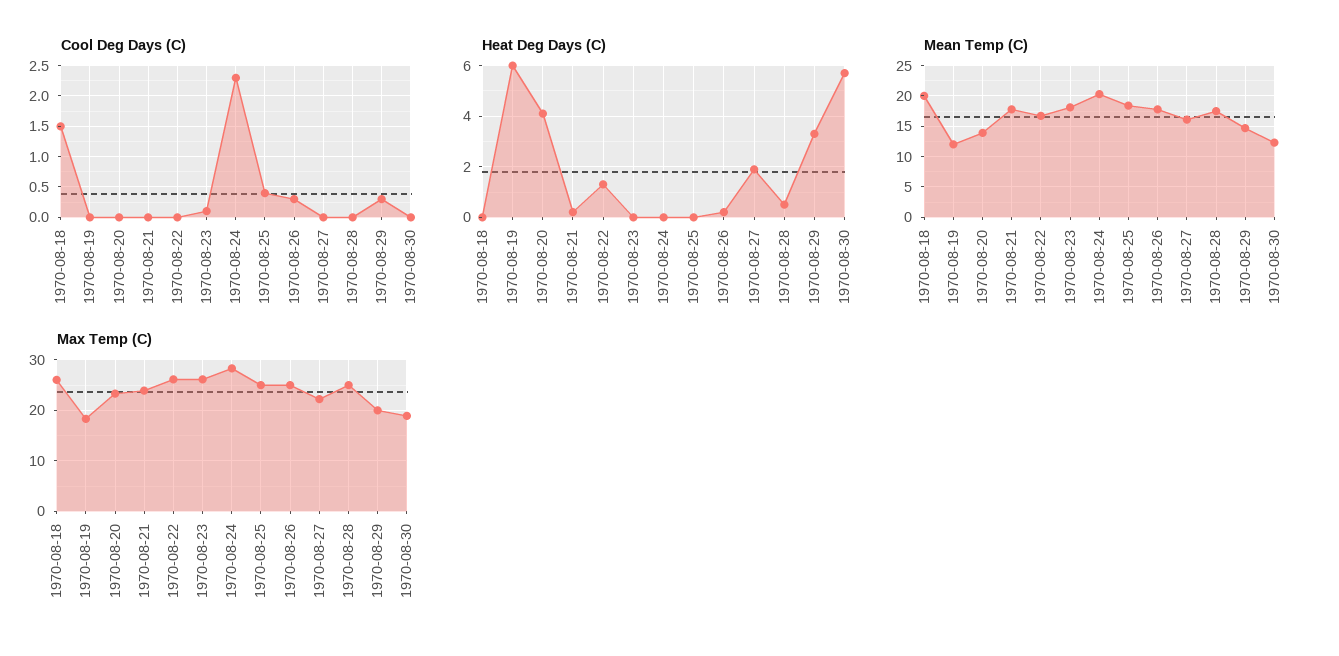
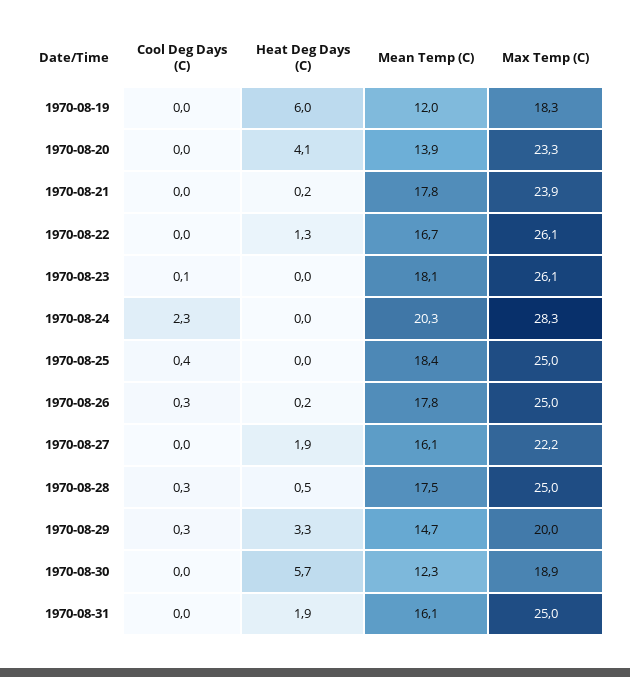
Cool Deg Days (C), 1970-08-18: 1.5 -> none
Cool Deg Days (C), 1970-08-28: 0 -> 0.3
Heat Deg Days (C), 1970-08-18: 0 -> none
Mean Temp (C), 1970-08-18: 20 -> none
Max Temp (C), 1970-08-18: 26 -> none
Cool Deg Days (C), 1970-08-31: none -> 0
Heat Deg Days (C), 1970-08-31: none -> 1.9
Mean Temp (C), 1970-08-31: none -> 16.1
Max Temp (C), 1970-08-31: none -> 25

